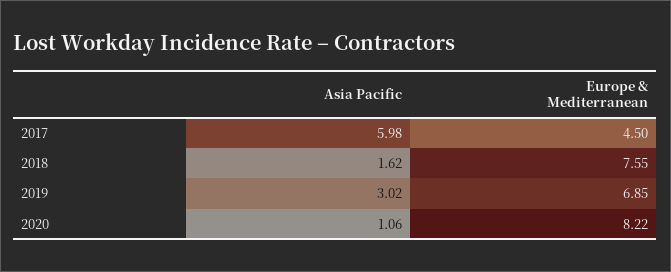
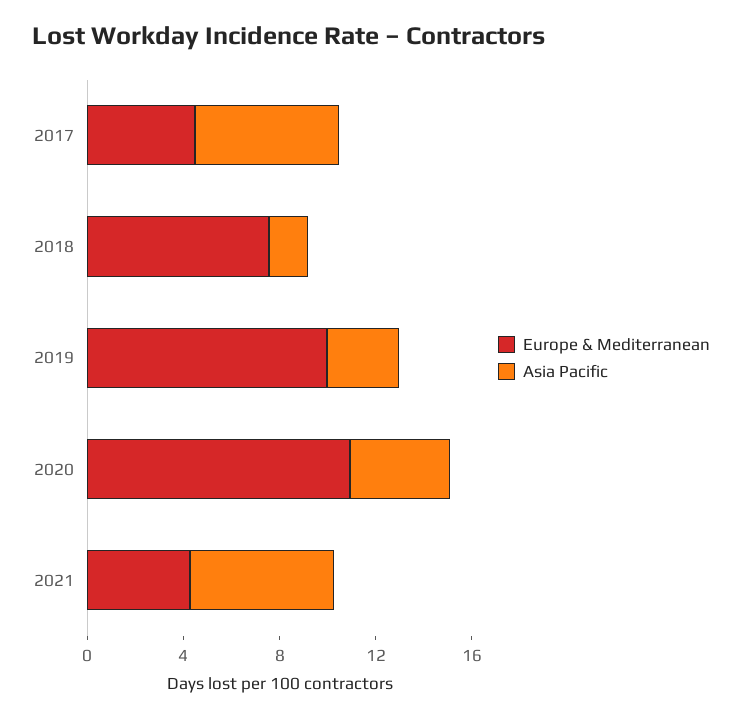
Europe & Mediterranean, 2019: 6.85 -> 10
Asia Pacific, 2020: 1.06 -> 4
Europe & Mediterranean, 2020: 8.22 -> 11
Europe & Mediterranean, 2021: none -> 4
Asia Pacific, 2021: none -> 6

